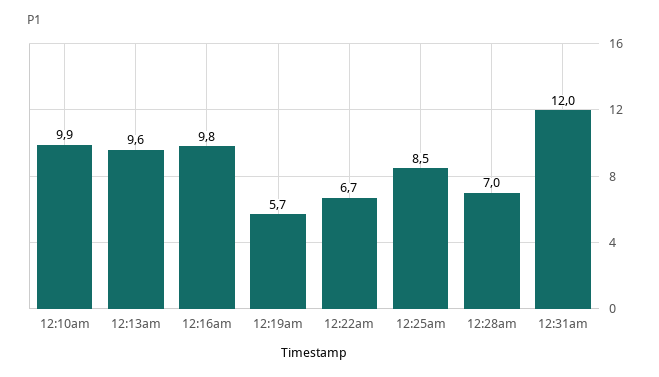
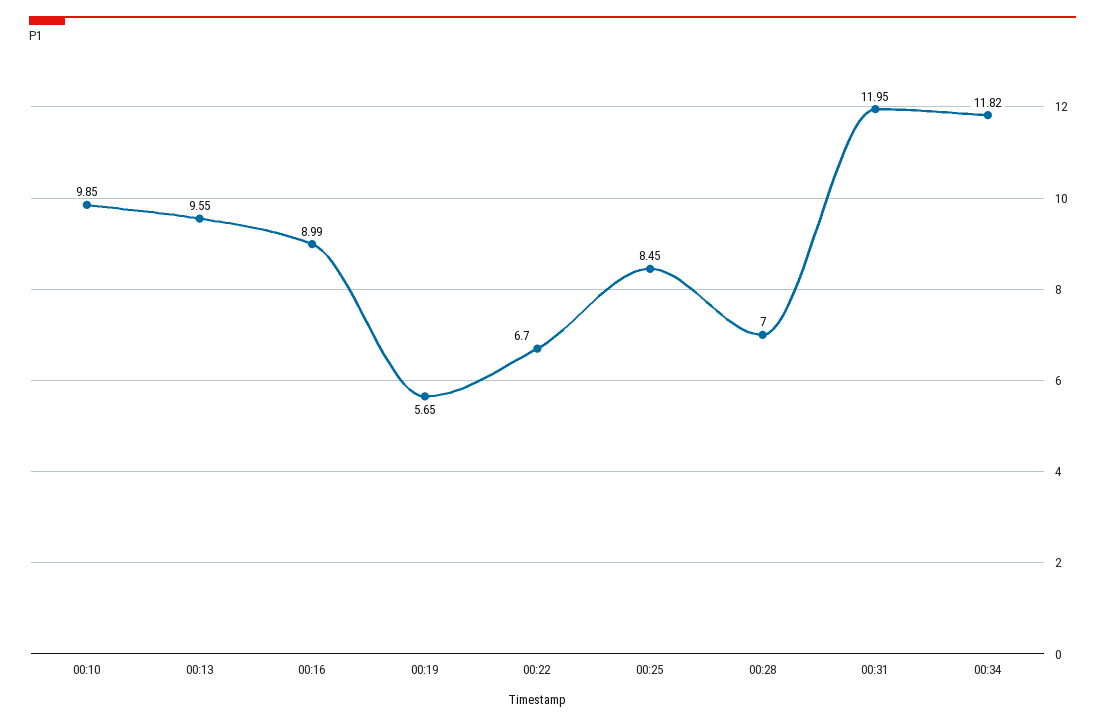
12:16am: 9.8 -> 8.99
00:34: none -> 11.82

